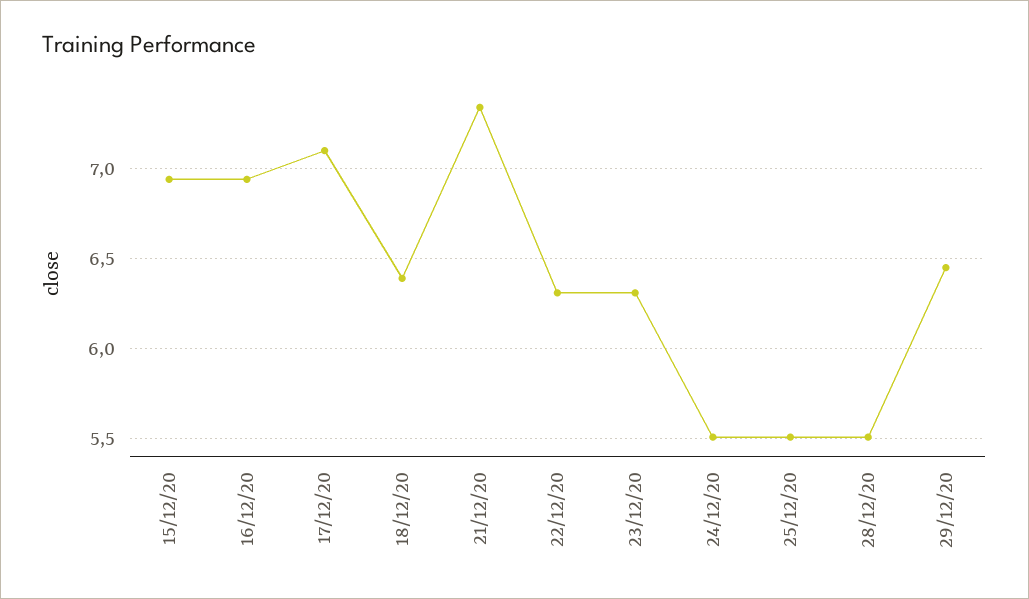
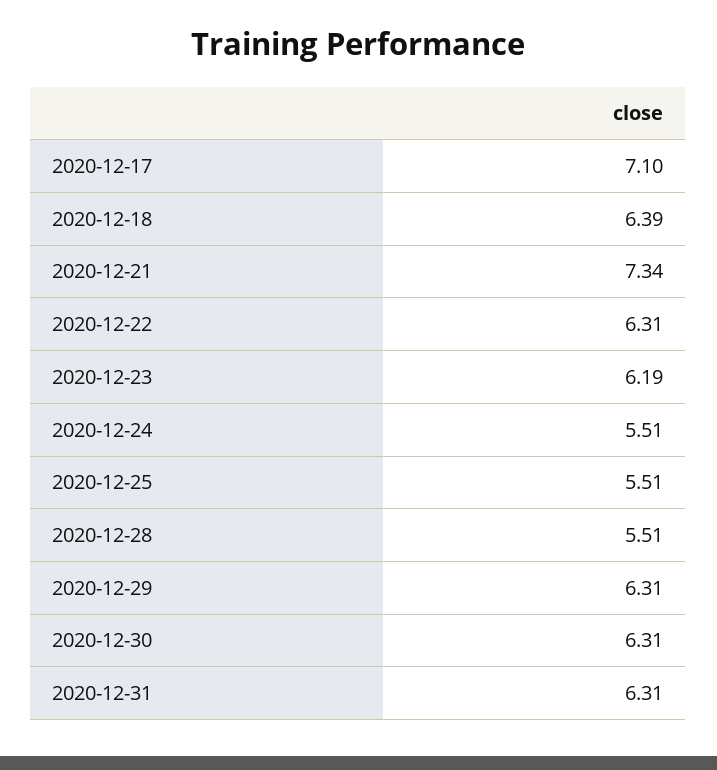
15/12/20: 6.95 -> none
16/12/20: 6.95 -> none
23/12/20: 6.3 -> 6.19
29/12/20: 6.45 -> 6.31
2020-12-30: none -> 6.31
2020-12-31: none -> 6.31

